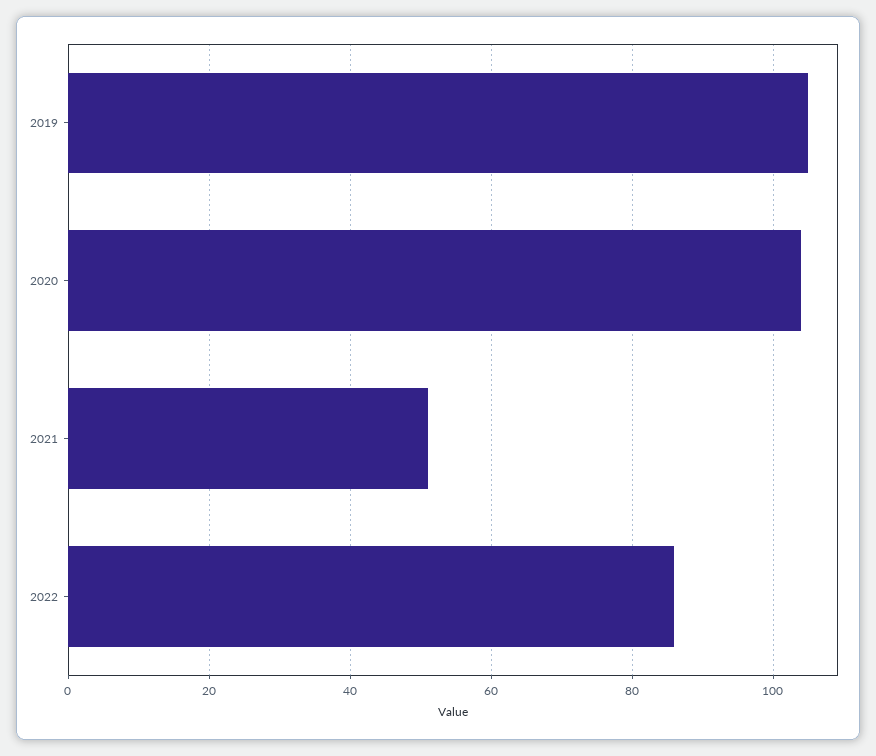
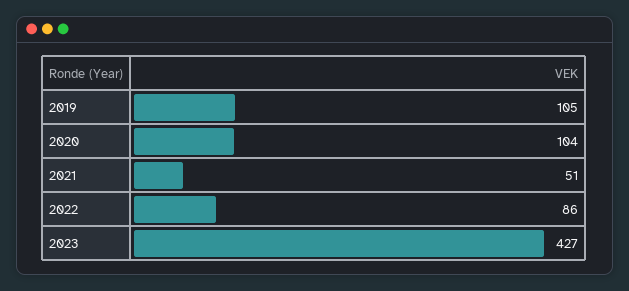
2023: none -> 427

